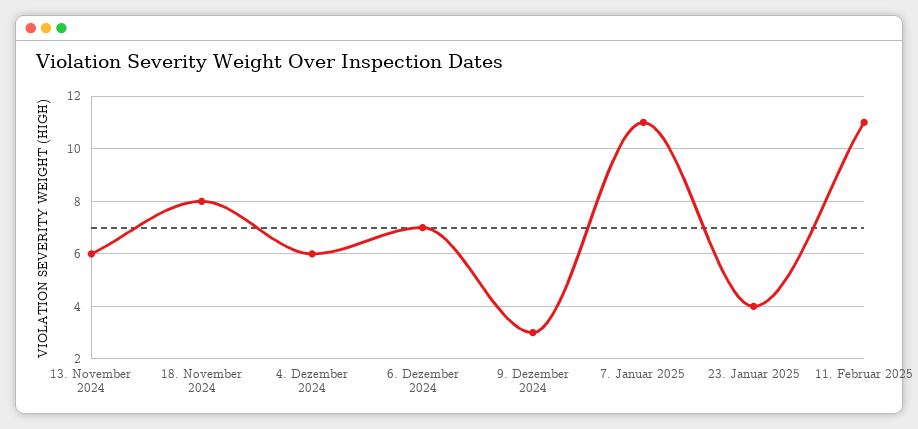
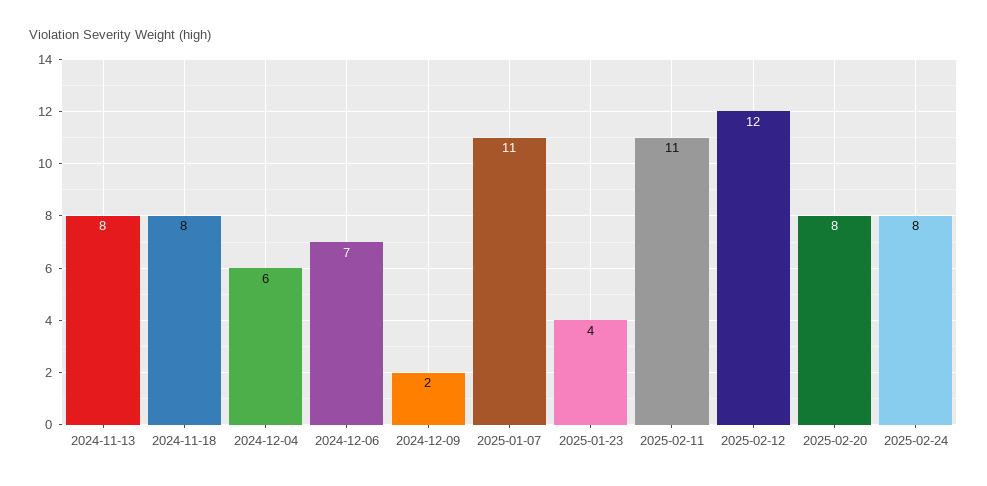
13. November 2024: 6 -> 8
9. Dezember 2024: 3 -> 2
2025-02-12: none -> 12
2025-02-20: none -> 8
2025-02-24: none -> 8

